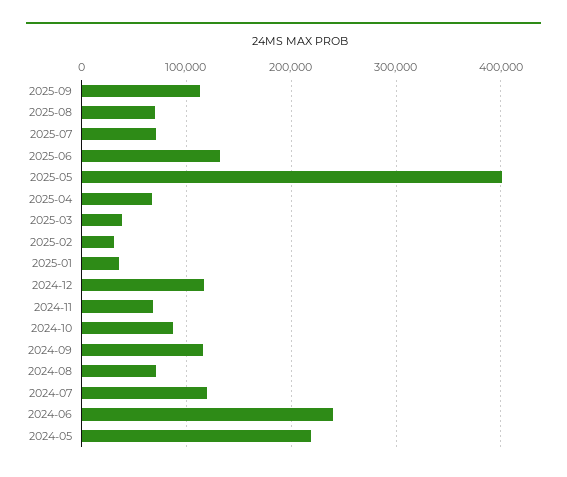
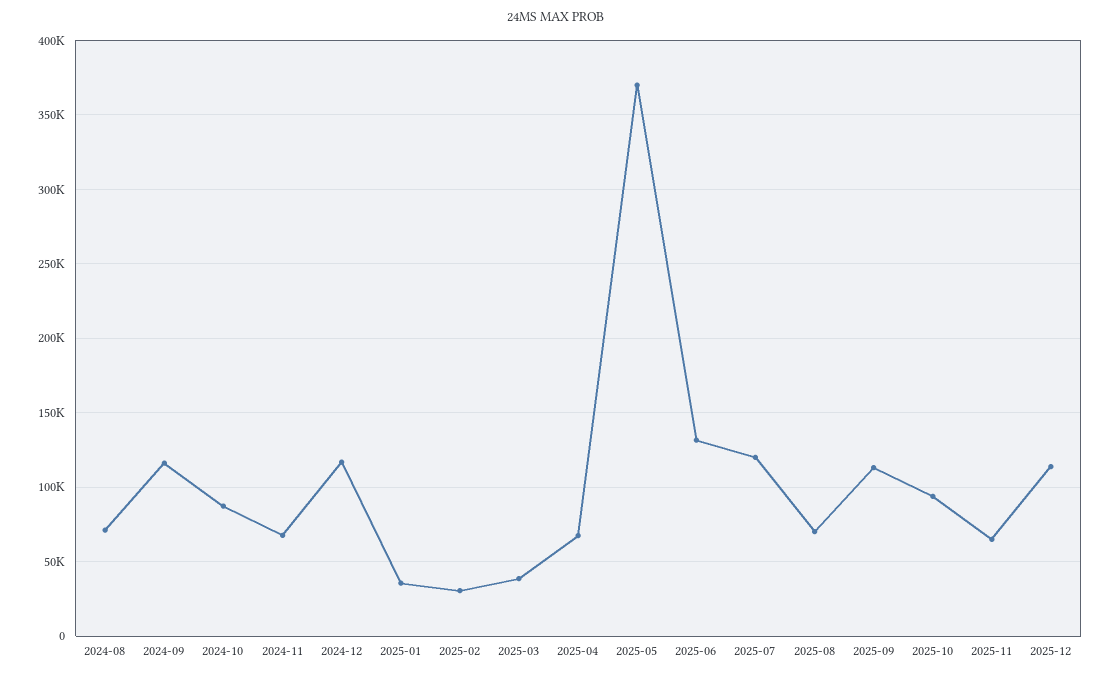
2025-07: 70000 -> 120000
2025-05: 400000 -> 370000
2024-07: 120000 -> none
2024-06: 240000 -> none
2024-05: 220000 -> none
2025-10: none -> 95000
2025-11: none -> 65000
2025-12: none -> 115000

